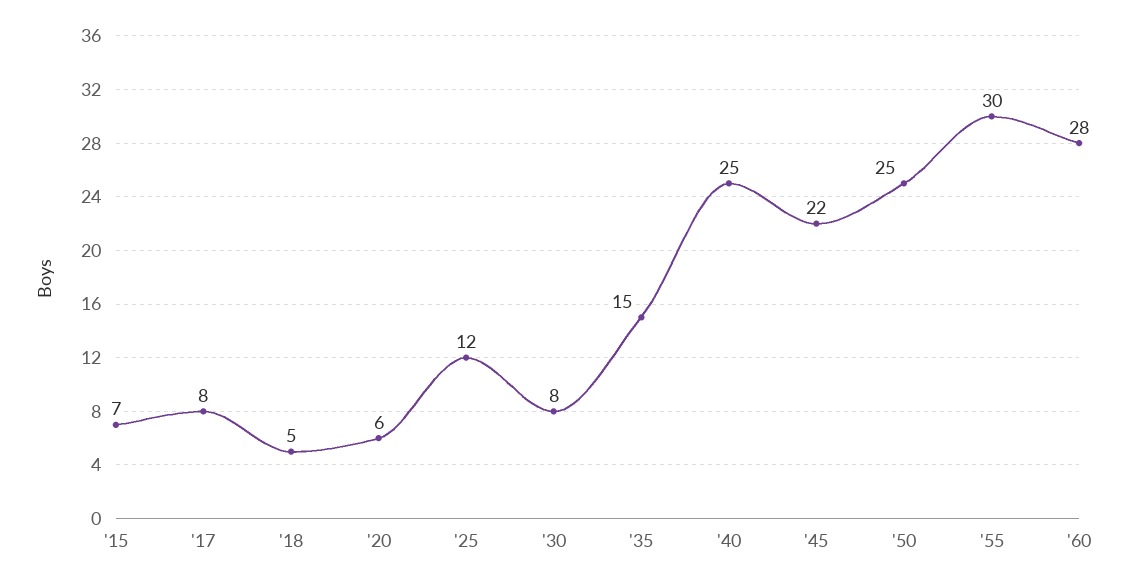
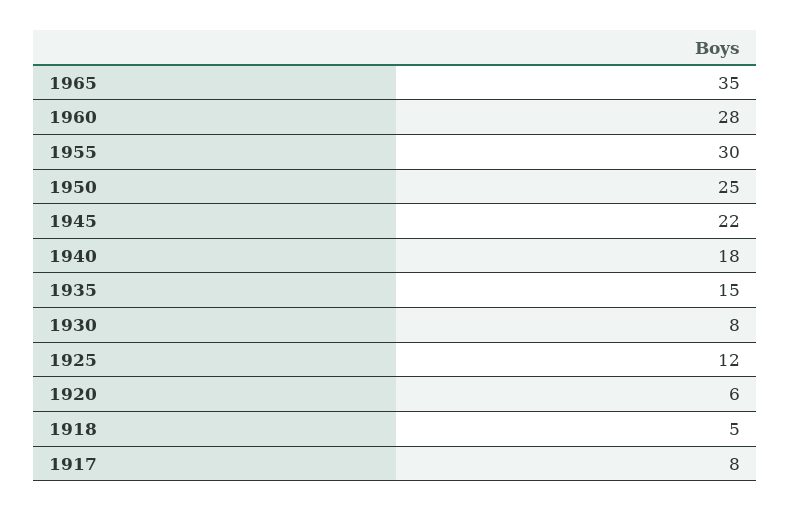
'15: 7 -> none
'40: 25 -> 18
1965: none -> 35

